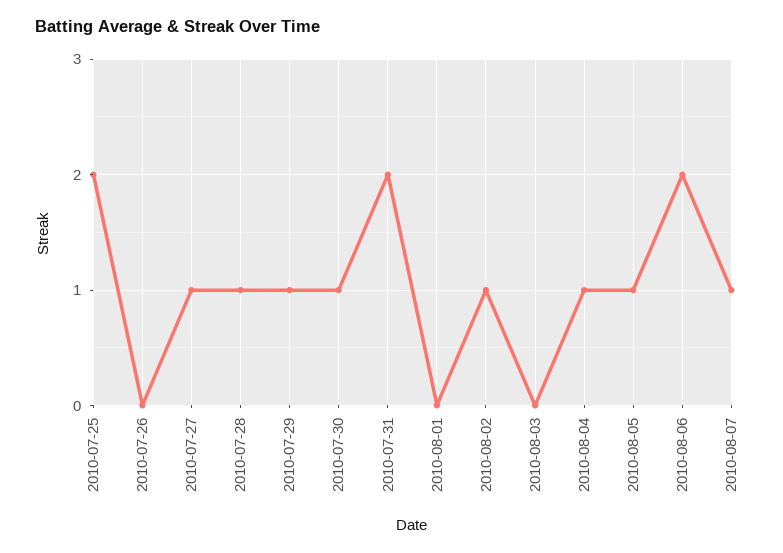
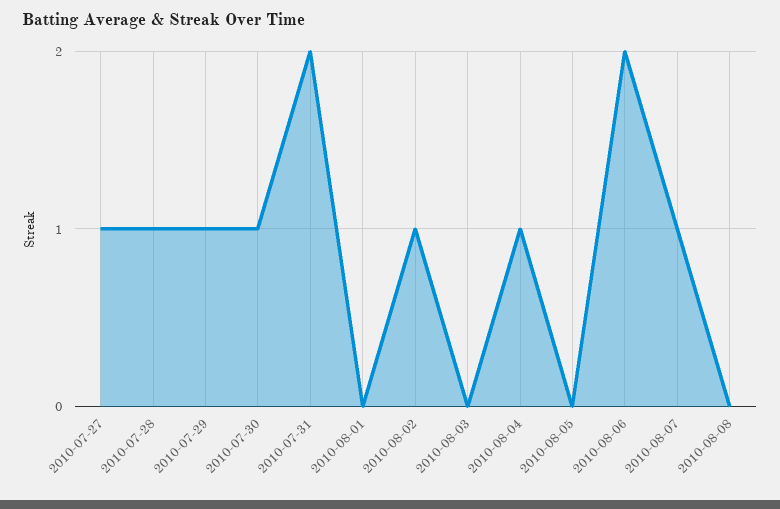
2010-07-25: 2 -> none
2010-07-26: 0 -> none
2010-08-05: 1 -> 0
2010-08-08: none -> 0

